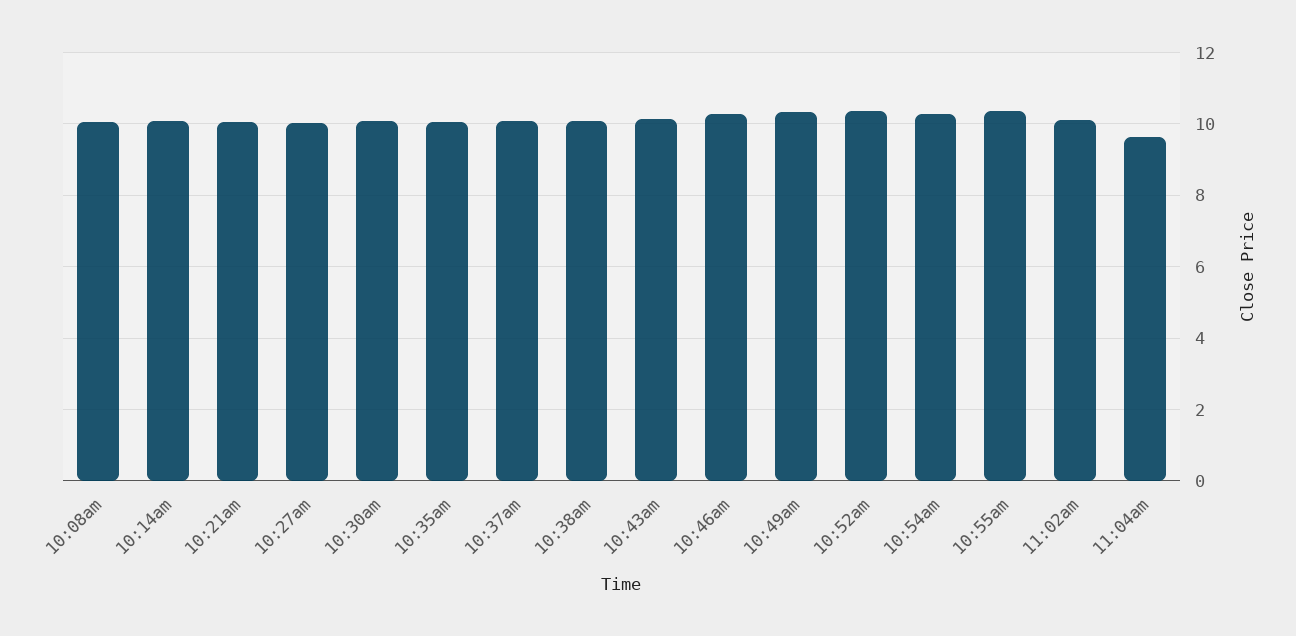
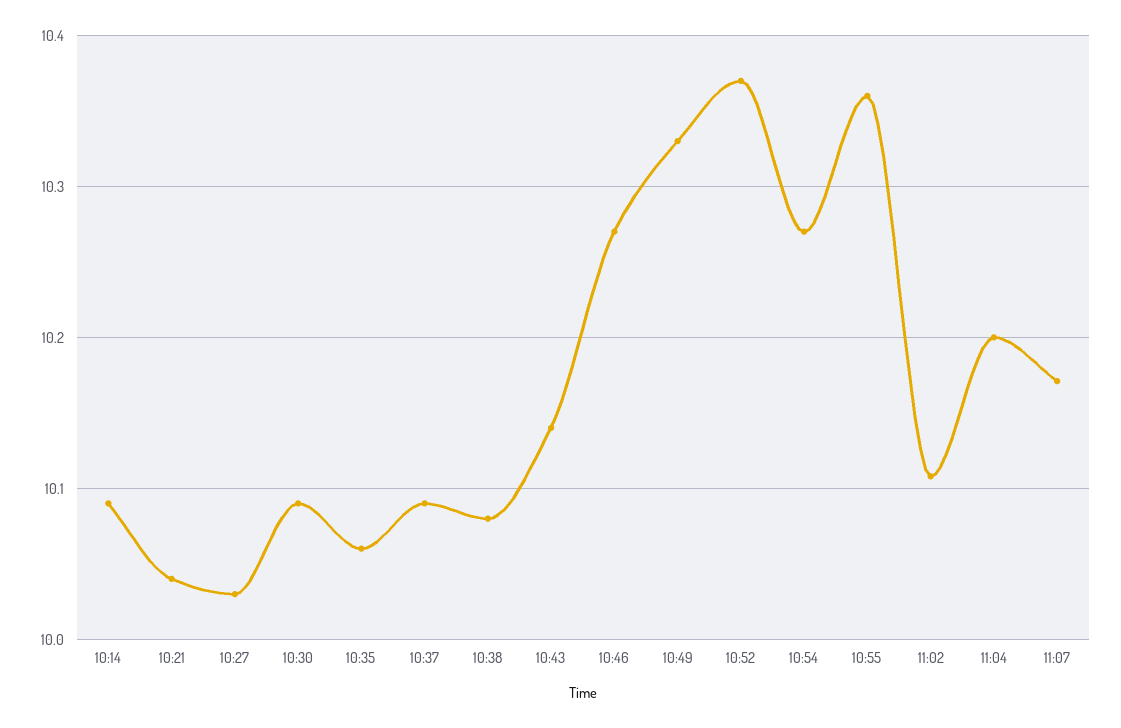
10:08am: 10 -> none
11:04am: 9.6 -> 10.2
11:07: none -> 10.17

